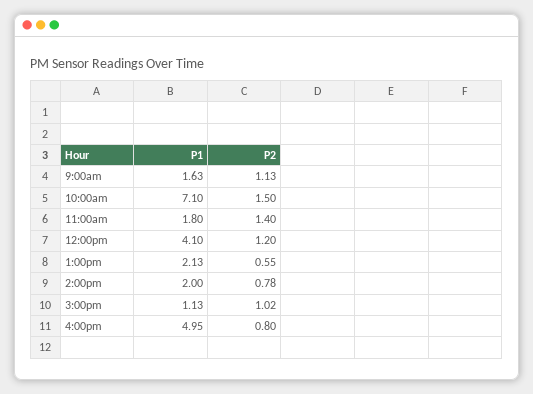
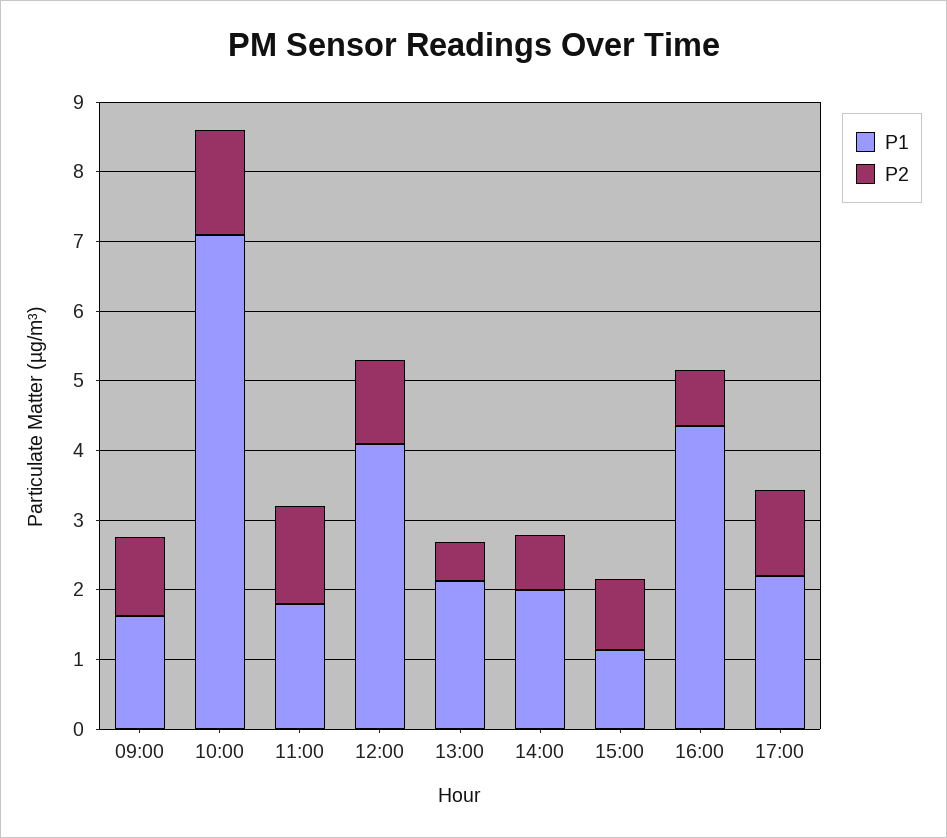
P1, 4:00pm: 4.95 -> 4.4
P1, 17:00: none -> 2.2
P2, 17:00: none -> 1.2

